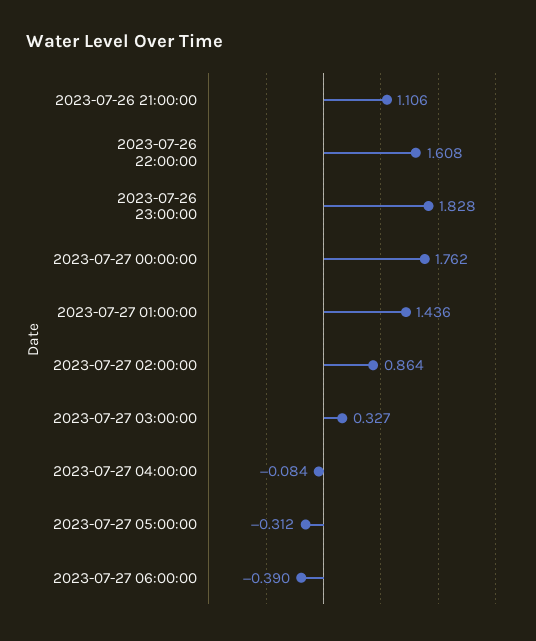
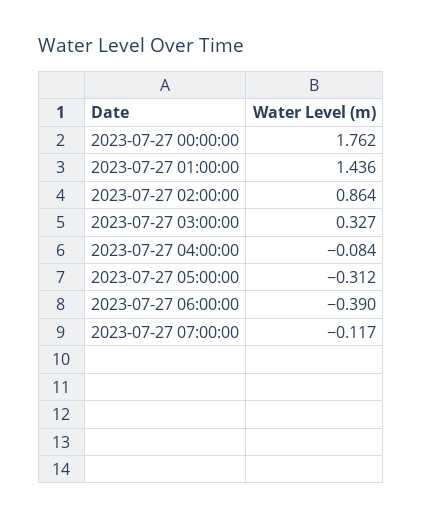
2023-07-26 21:00:00: 1.106 -> none
2023-07-26 22:00:00: 1.608 -> none
2023-07-26 23:00:00: 1.828 -> none
2023-07-27 07:00:00: none -> -0.117

